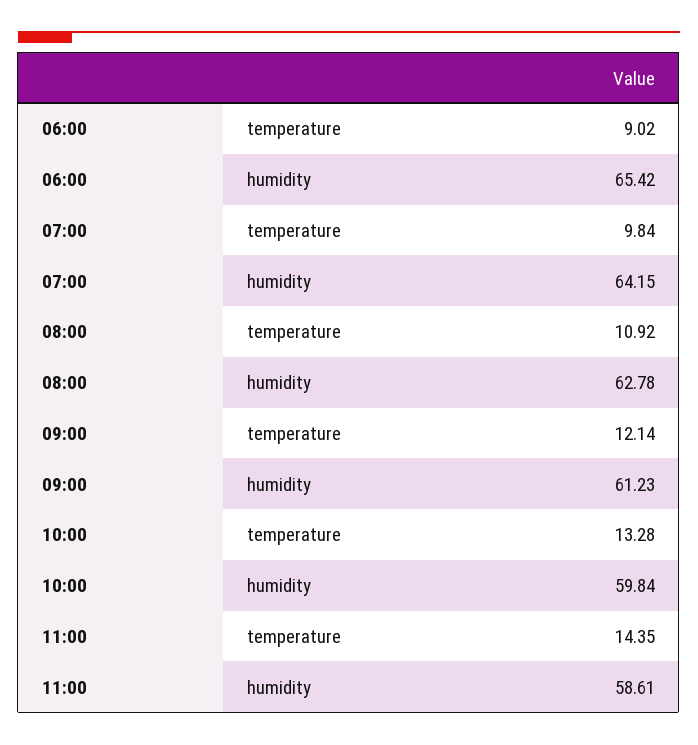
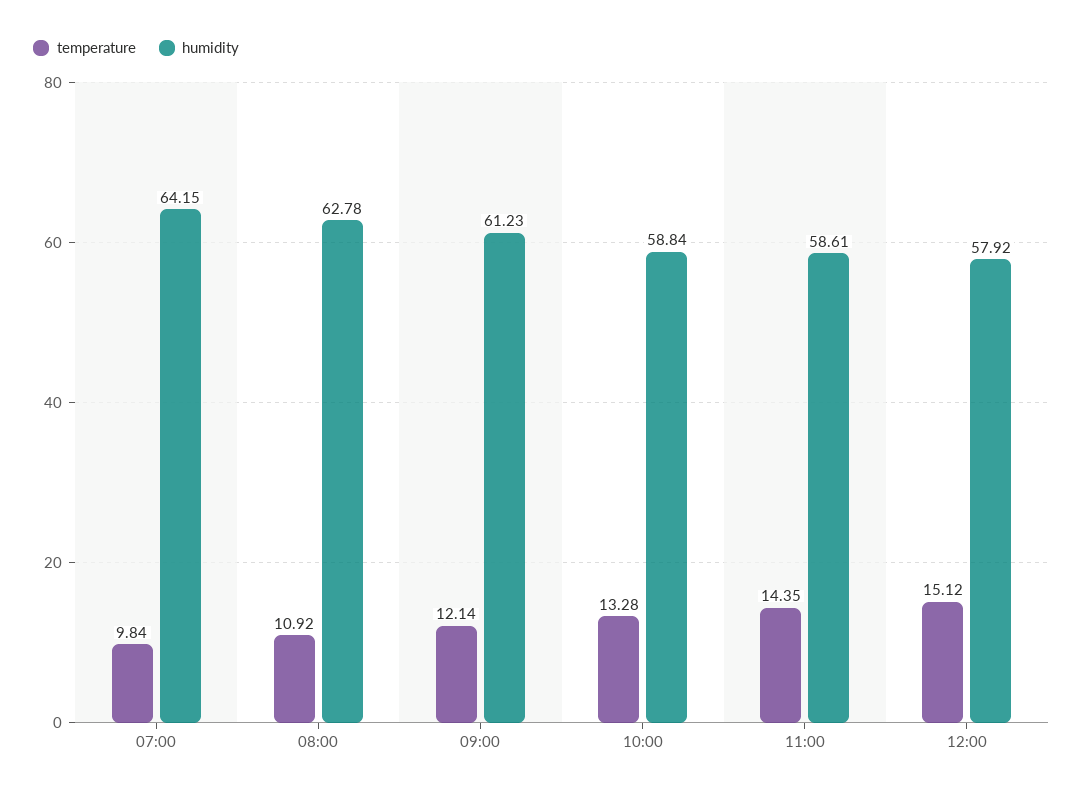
temperature, 06:00: 9.02 -> none
humidity, 06:00: 65.42 -> none
humidity, 10:00: 59.84 -> 58.84
temperature, 12:00: none -> 15.12
humidity, 12:00: none -> 57.92

